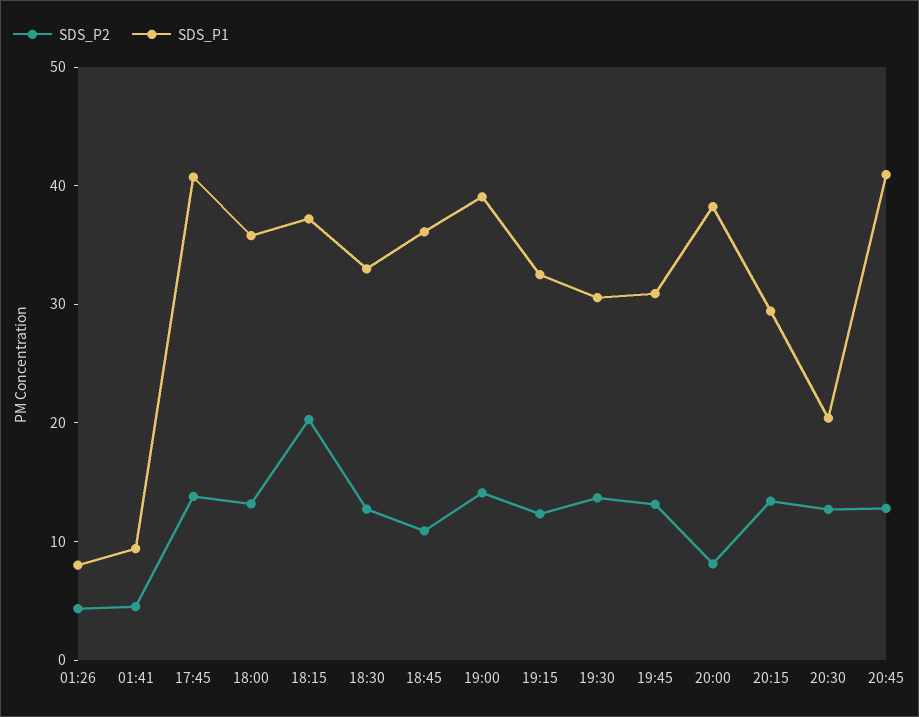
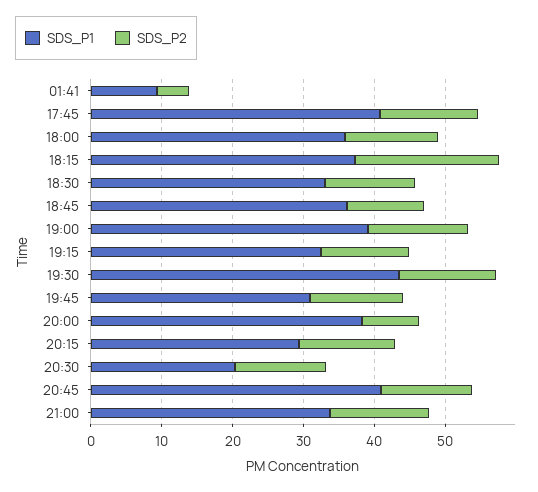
SDS_P2, 01:26: 4 -> none
SDS_P1, 01:26: 8 -> none
SDS_P1, 19:30: 30 -> 44
SDS_P1, 21:00: none -> 34
SDS_P2, 21:00: none -> 14

